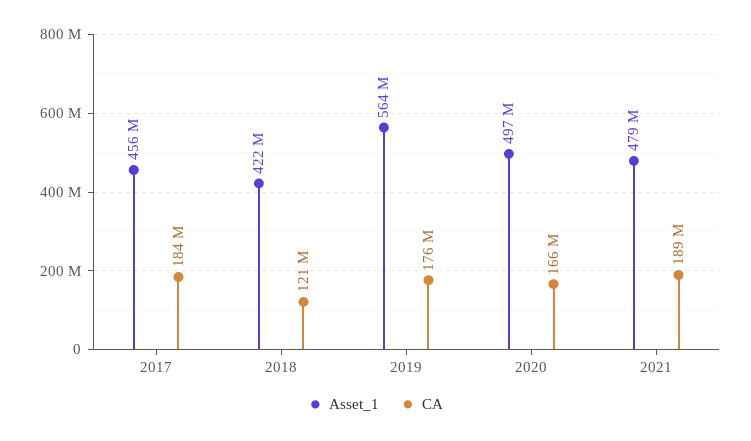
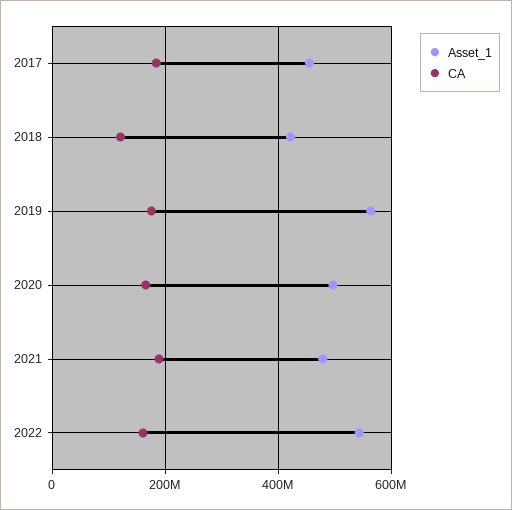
Asset_1, 2022: none -> 540000000
CA, 2022: none -> 160000000

